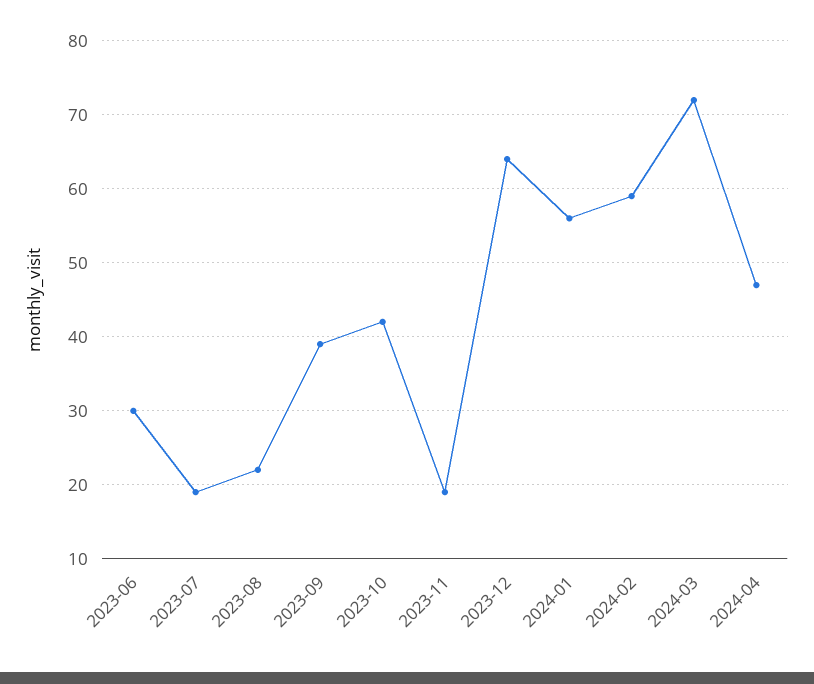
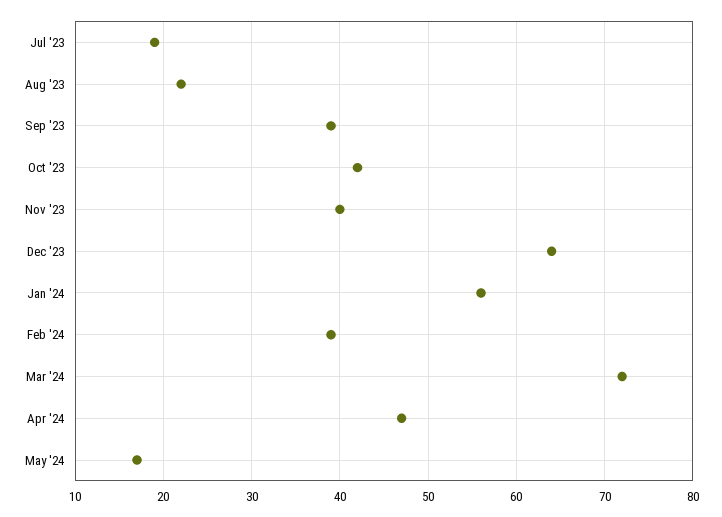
2023-06: 30 -> none
2023-11: 19 -> 40
2024-02: 59 -> 39
May '24: none -> 17

